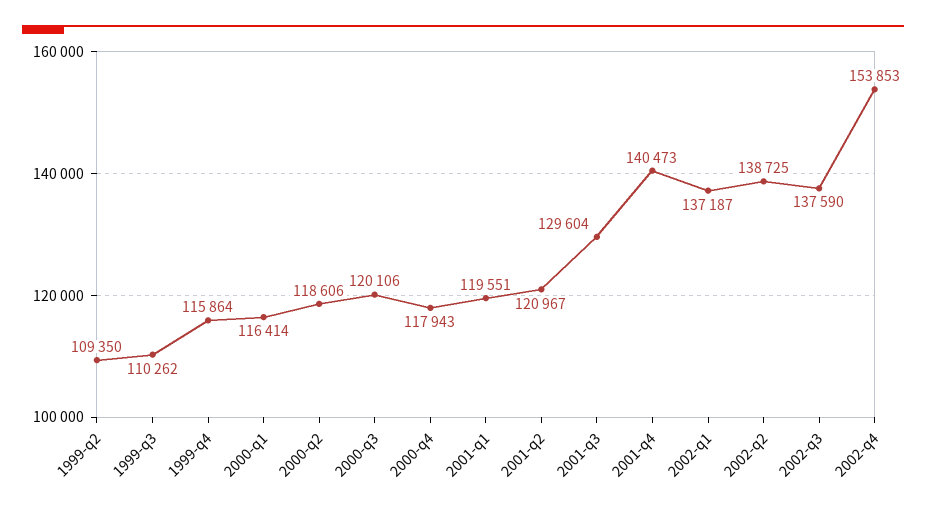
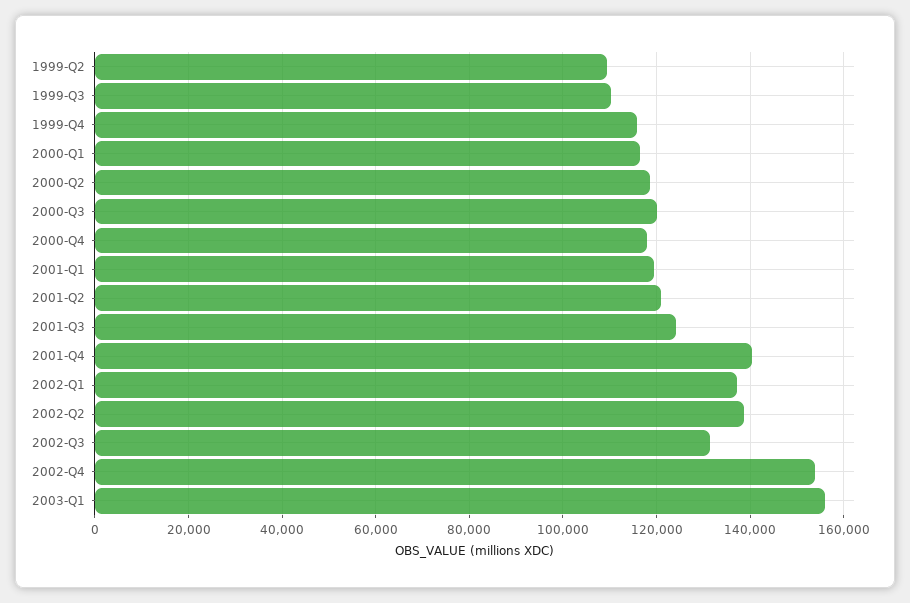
2001-q3: 129604 -> 124000
2002-q3: 137590 -> 132000
2003-Q1: none -> 156000

